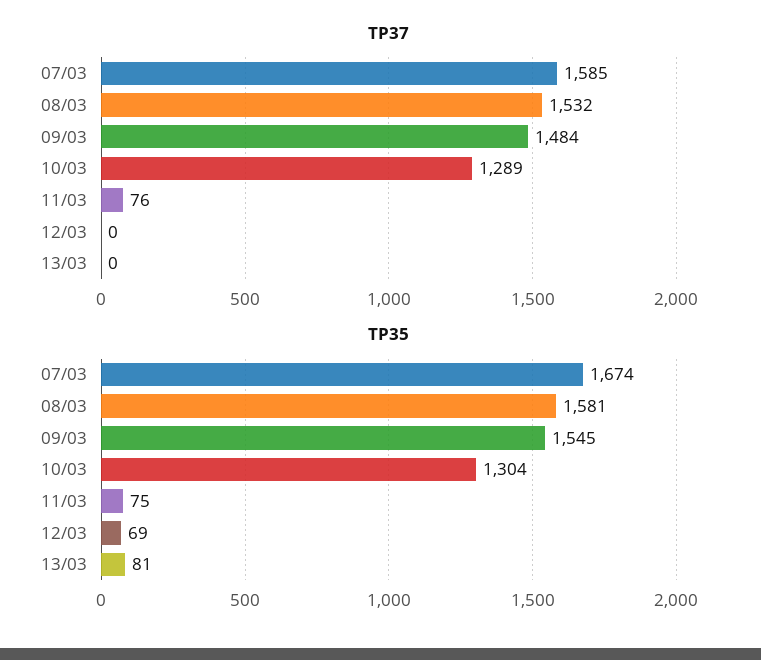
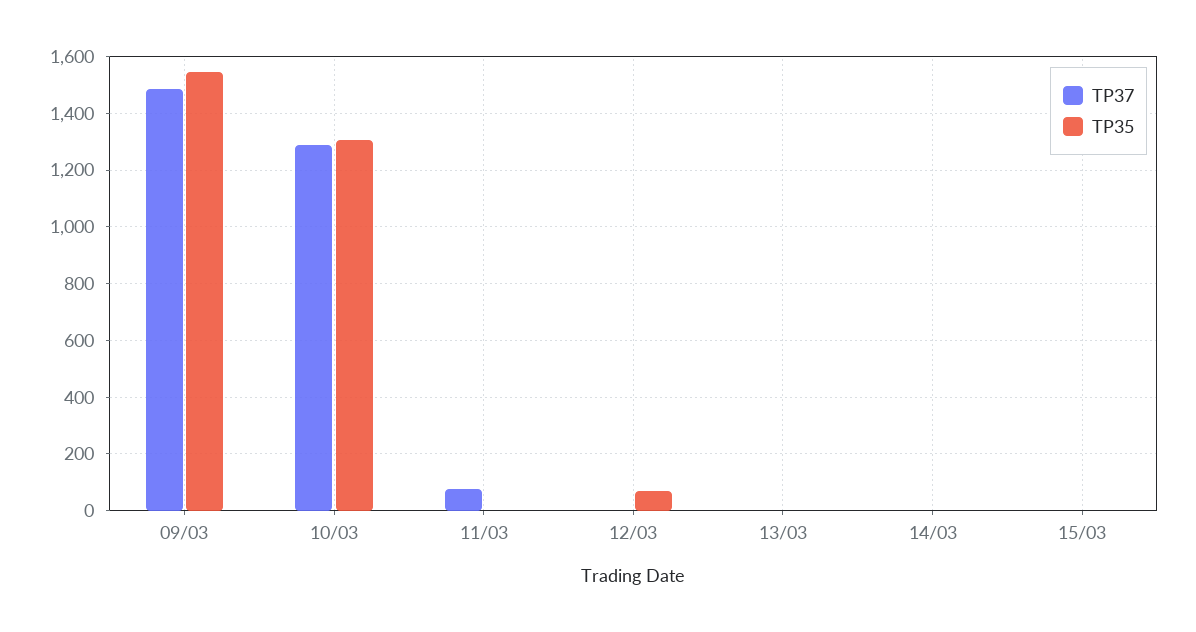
TP37, 07/03: 1585 -> none
TP37, 08/03: 1532 -> none
TP35, 07/03: 1674 -> none
TP35, 08/03: 1581 -> none
TP35, 11/03: 75 -> 0
TP35, 13/03: 81 -> 0
TP37, 14/03: none -> 0
TP35, 14/03: none -> 0
TP37, 15/03: none -> 0
TP35, 15/03: none -> 0

